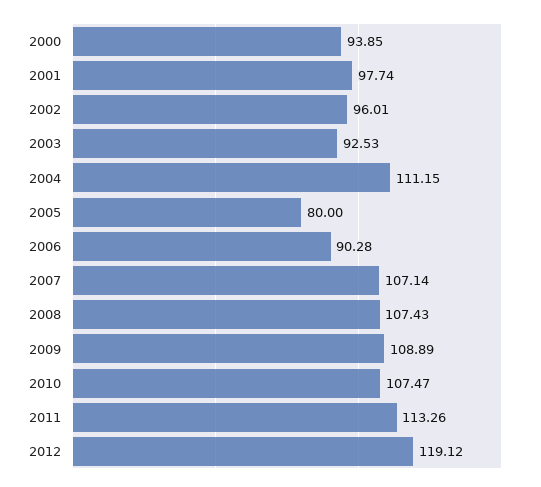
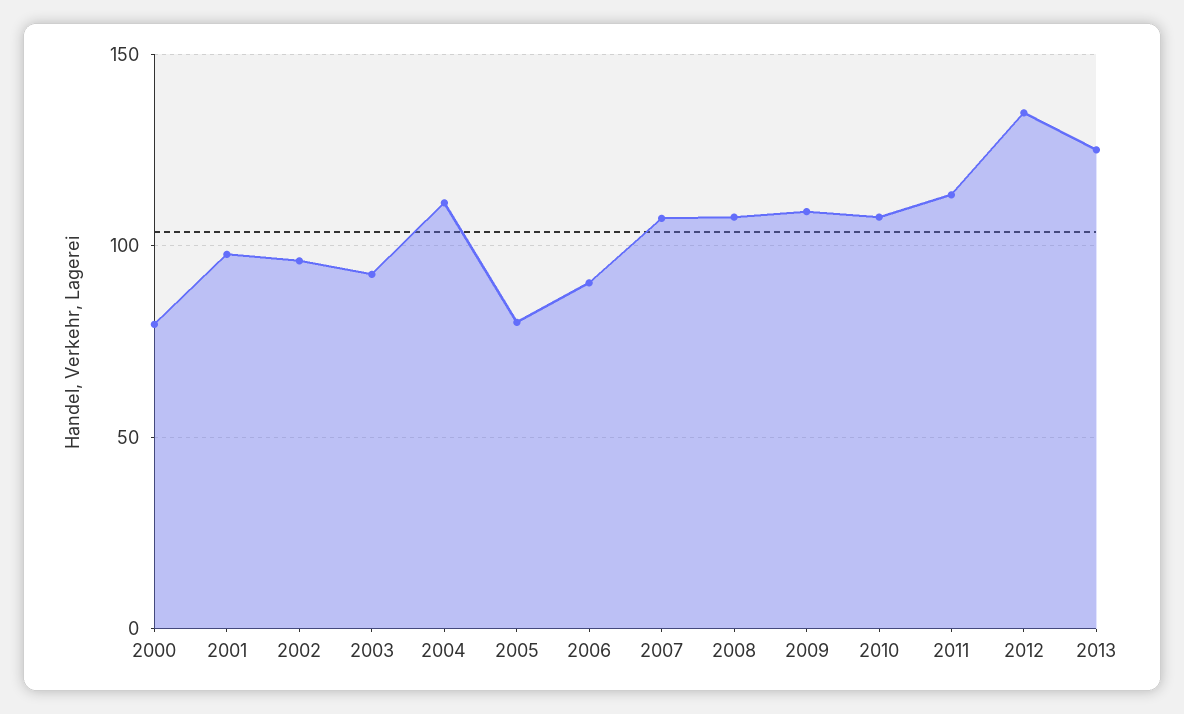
2000: 93.85 -> 80
2012: 119.12 -> 135
2013: none -> 125

